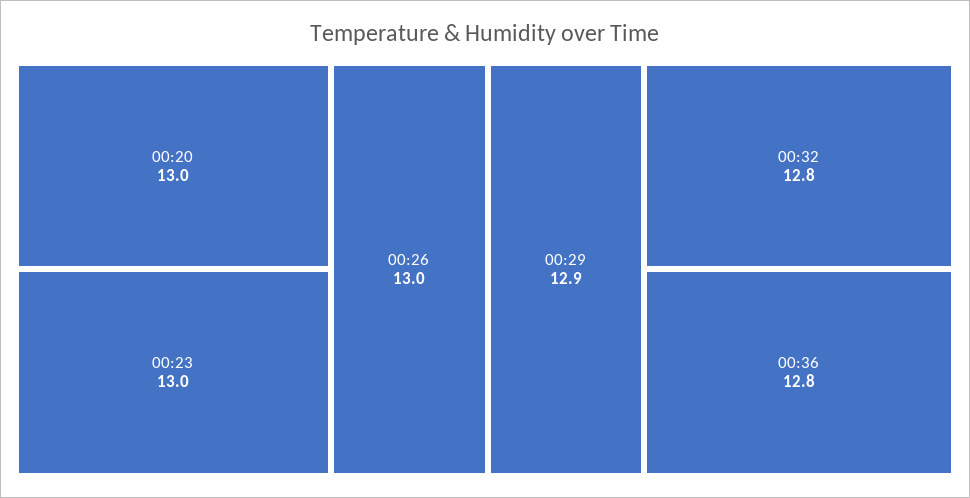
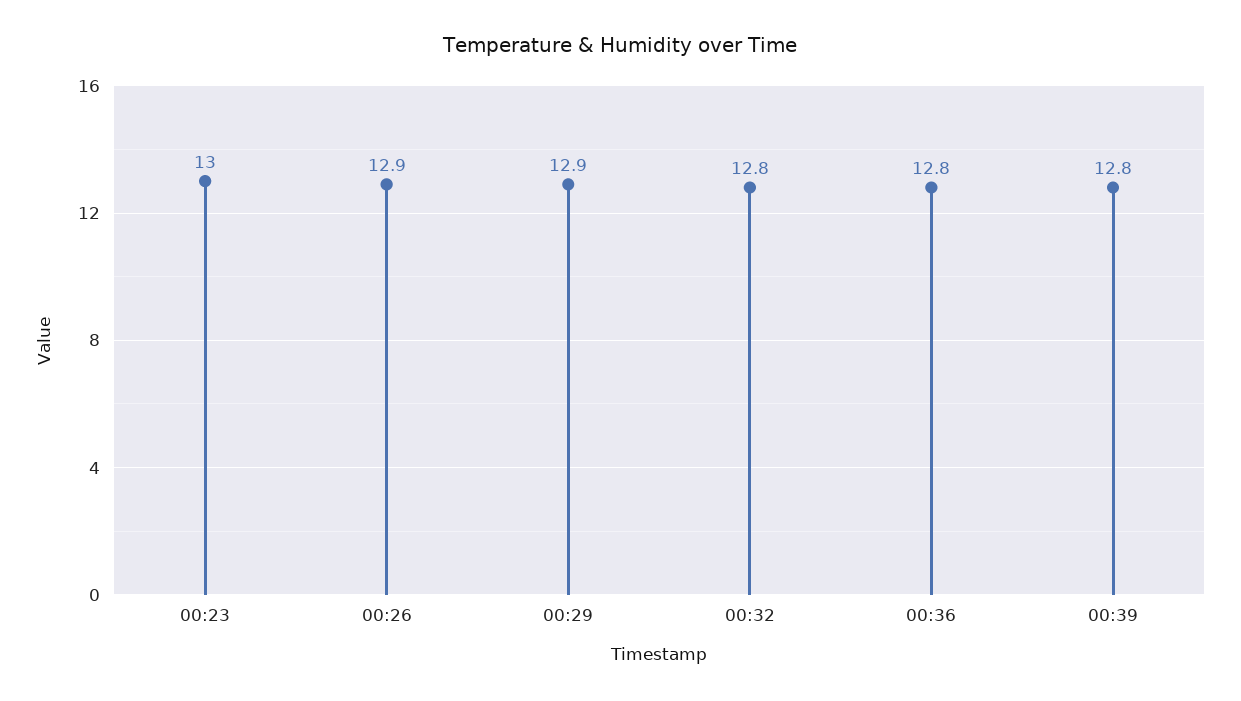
00:20: 13 -> none
00:26: 13 -> 12.9
00:39: none -> 12.8

